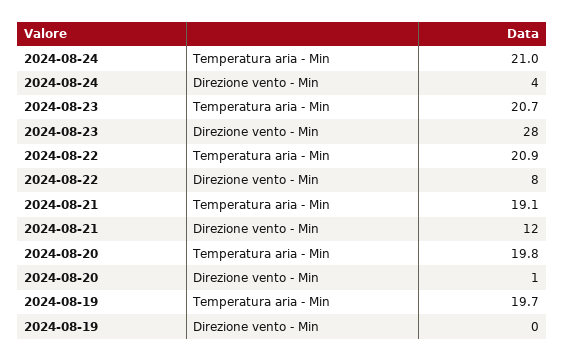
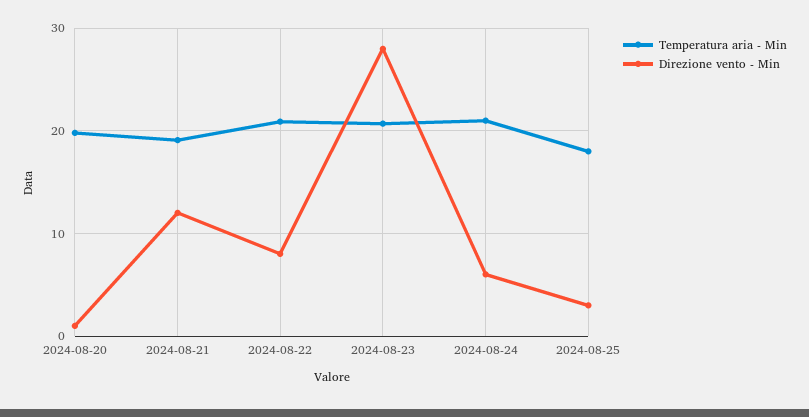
Direzione vento - Min, 2024-08-24: 4 -> 6
Temperatura aria - Min, 2024-08-19: 19.7 -> none
Direzione vento - Min, 2024-08-19: 0 -> none
Temperatura aria - Min, 2024-08-25: none -> 18
Direzione vento - Min, 2024-08-25: none -> 3

